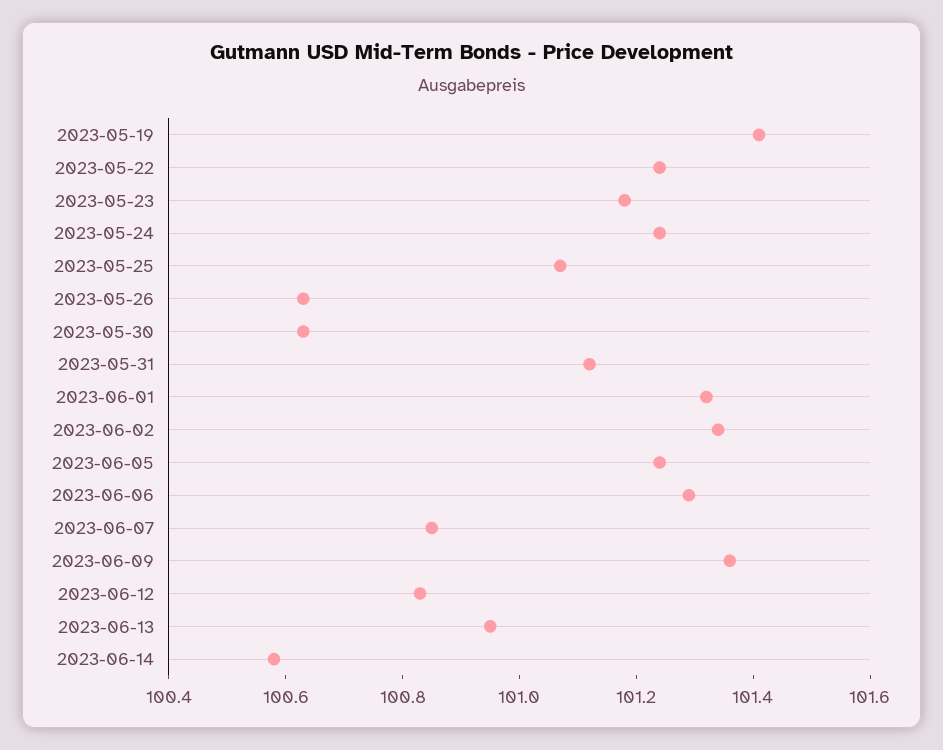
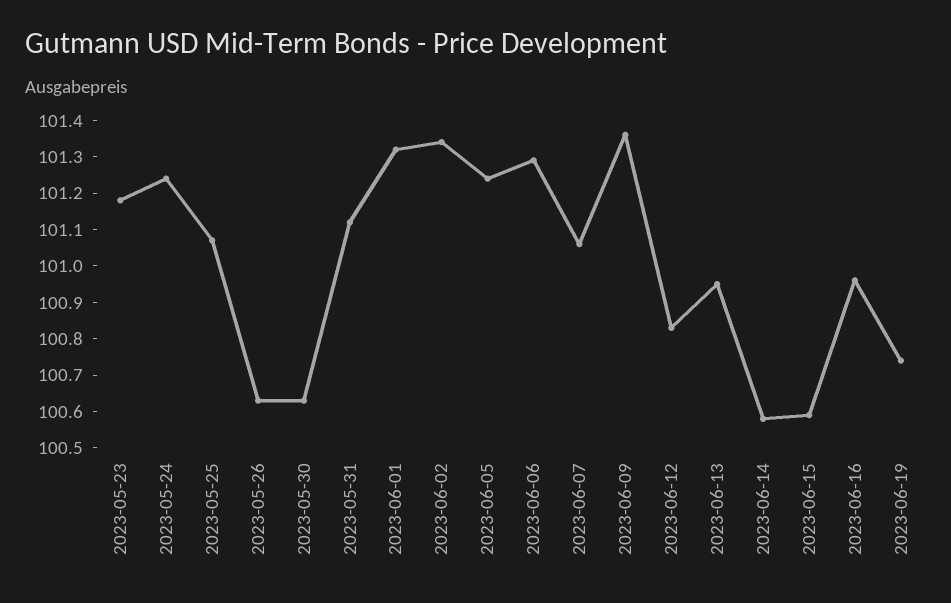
2023-05-19: 101.4 -> none
2023-05-22: 101.25 -> none
2023-06-07: 100.85 -> 101.05
2023-06-15: none -> 100.6
2023-06-16: none -> 100.95
2023-06-19: none -> 100.75

